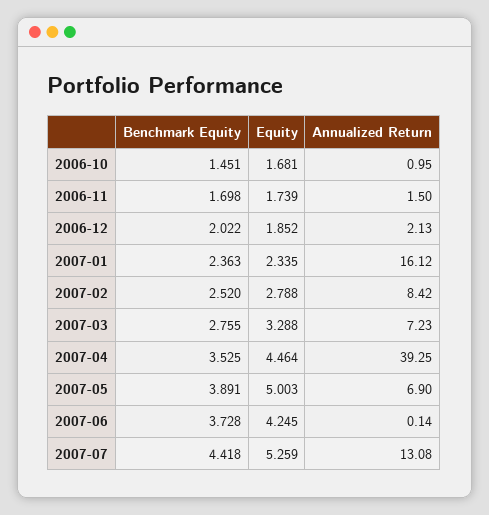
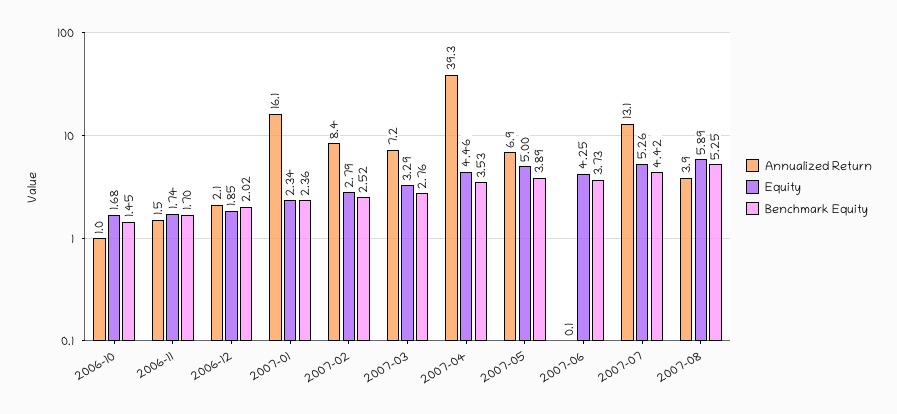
Annualized Return, 2007-08: none -> 3.9
Equity, 2007-08: none -> 5.89
Benchmark Equity, 2007-08: none -> 5.25

